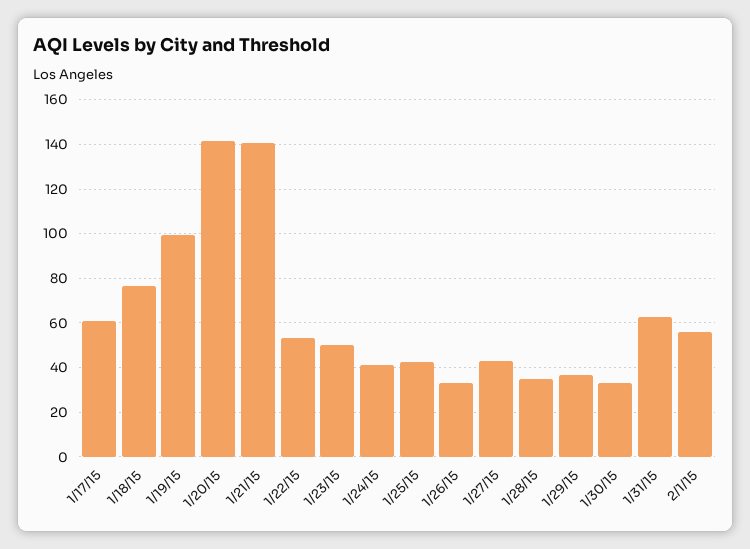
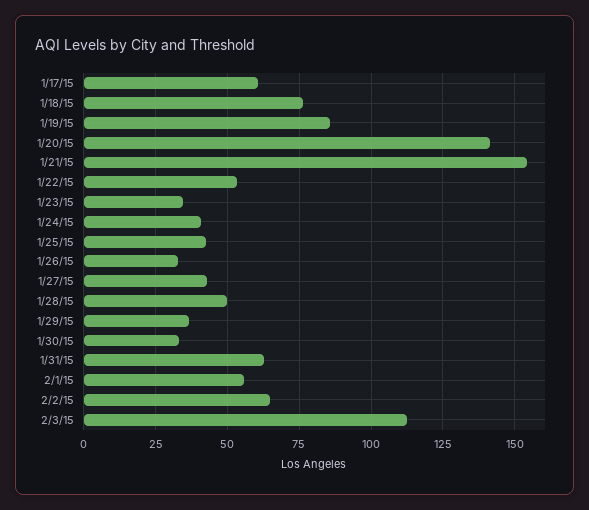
1/19/15: 100 -> 85
1/21/15: 140 -> 155
1/23/15: 50 -> 35
1/28/15: 35 -> 50
2/2/15: none -> 65
2/3/15: none -> 112.5

